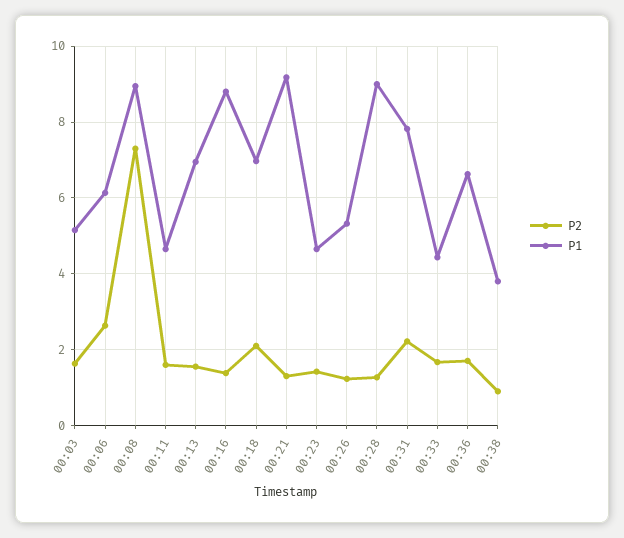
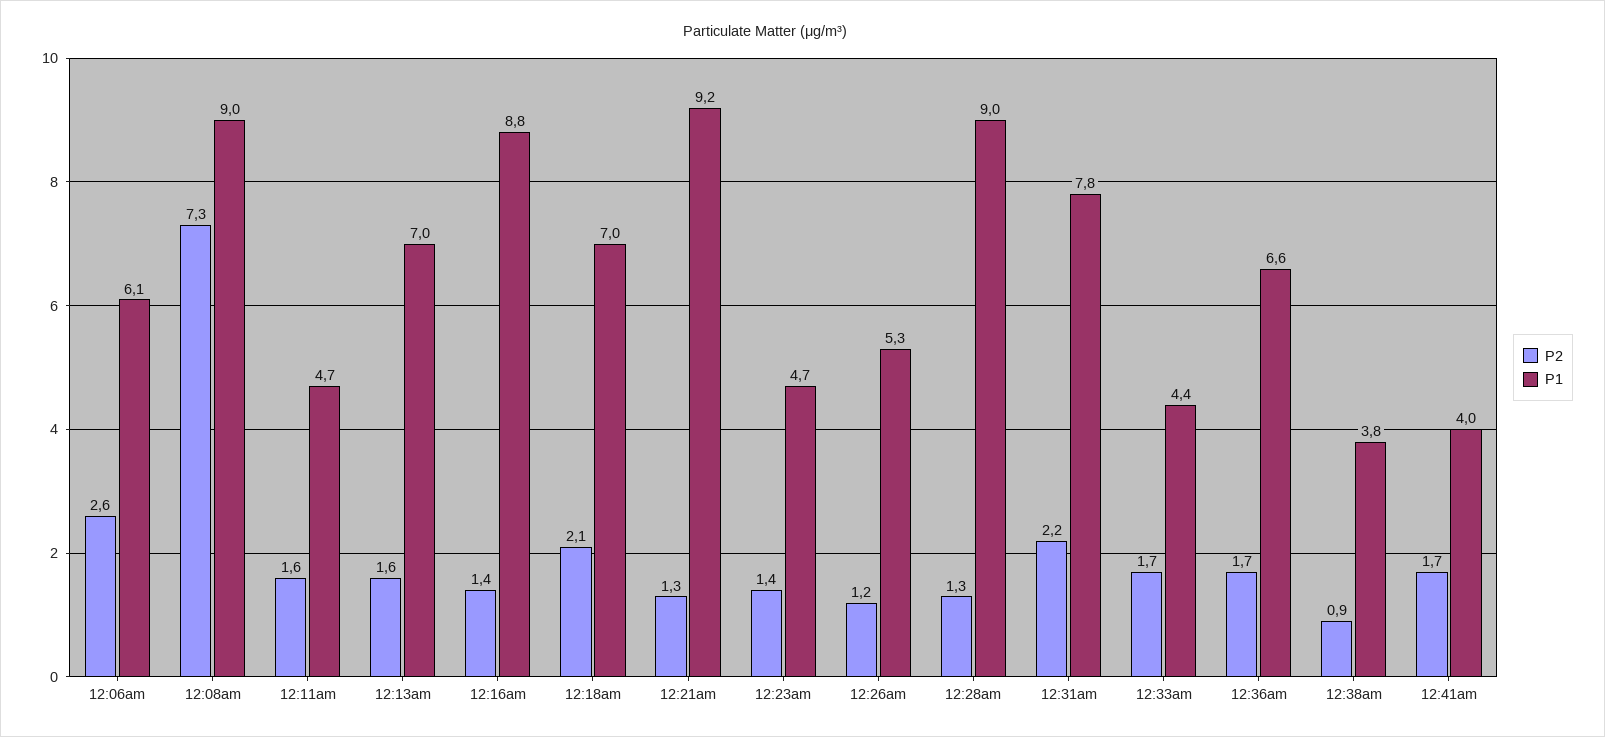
P2, 00:03: 1.6 -> none
P1, 00:03: 5.2 -> none
P2, 12:41am: none -> 1.7
P1, 12:41am: none -> 4

